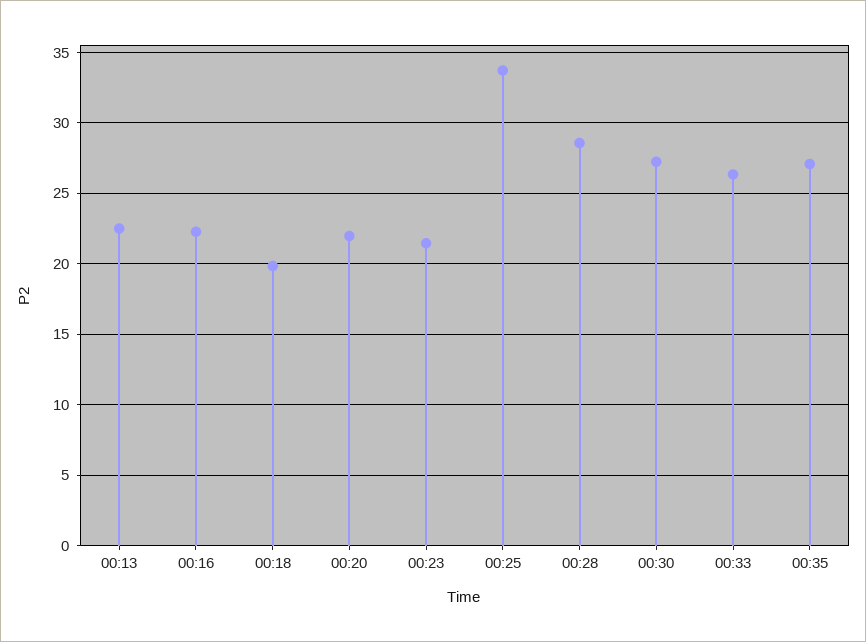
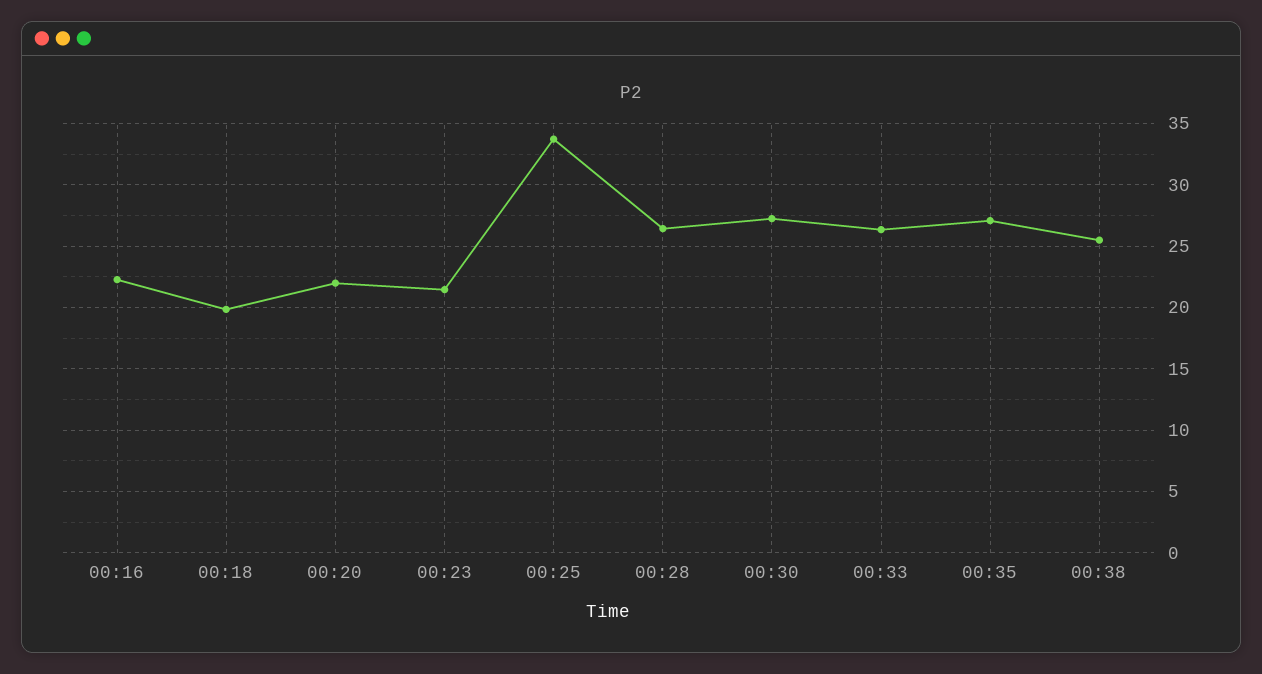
00:13: 22.5 -> none
00:28: 28.5 -> 26.5
00:38: none -> 25.5

